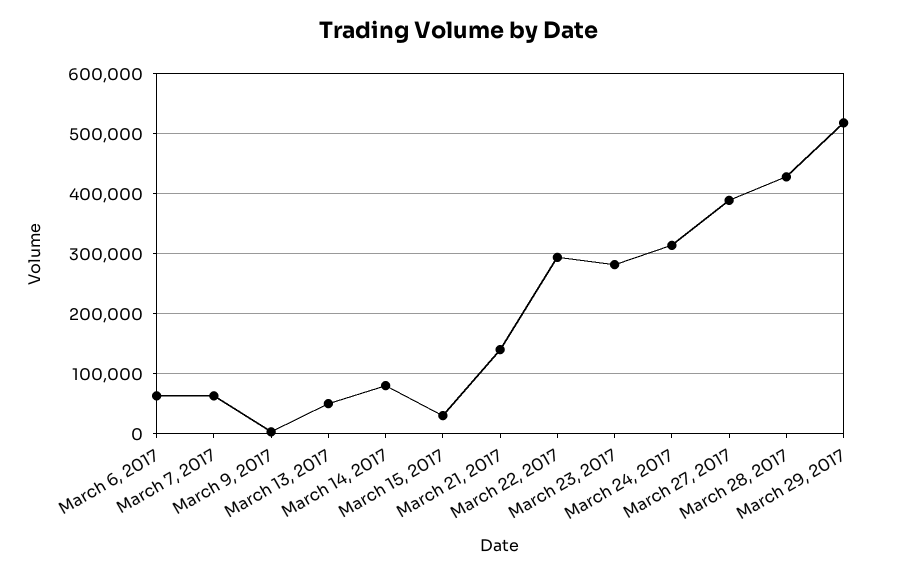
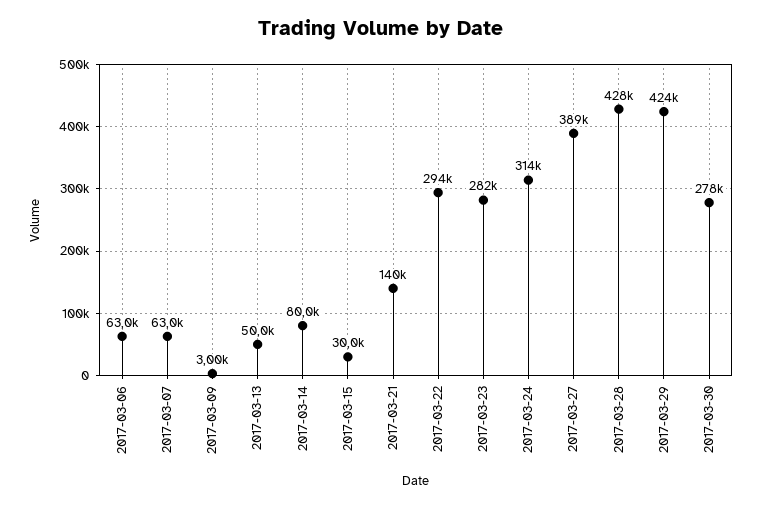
March 29, 2017: 520000 -> 424000
2017-03-30: none -> 278000

